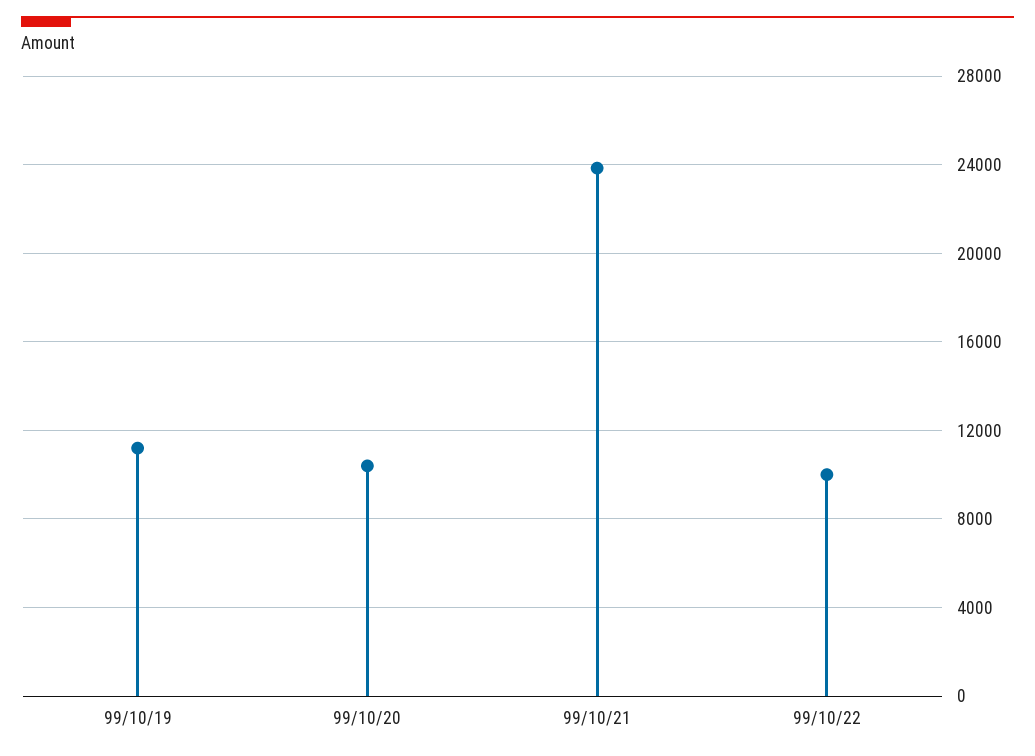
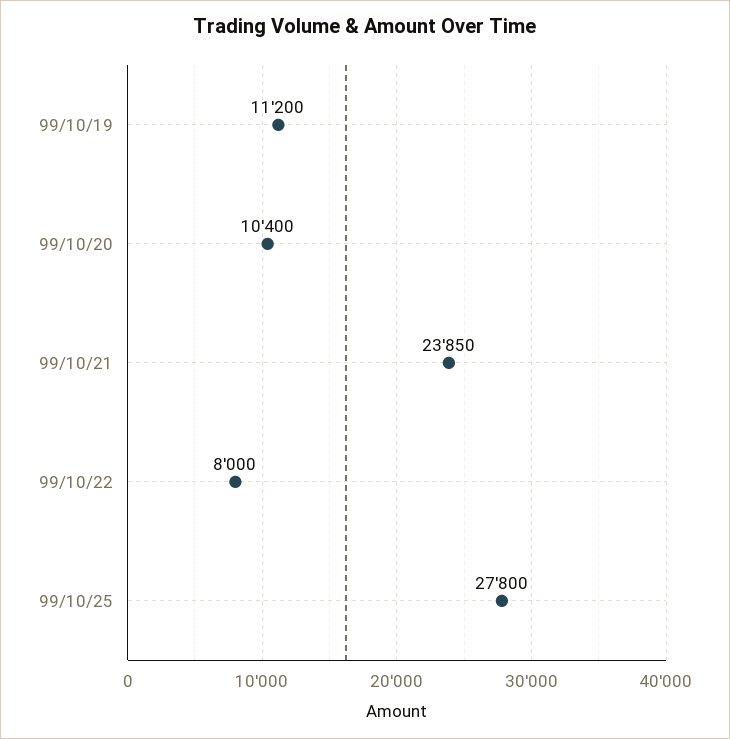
99/10/22: 10000 -> 8000
99/10/25: none -> 27800

